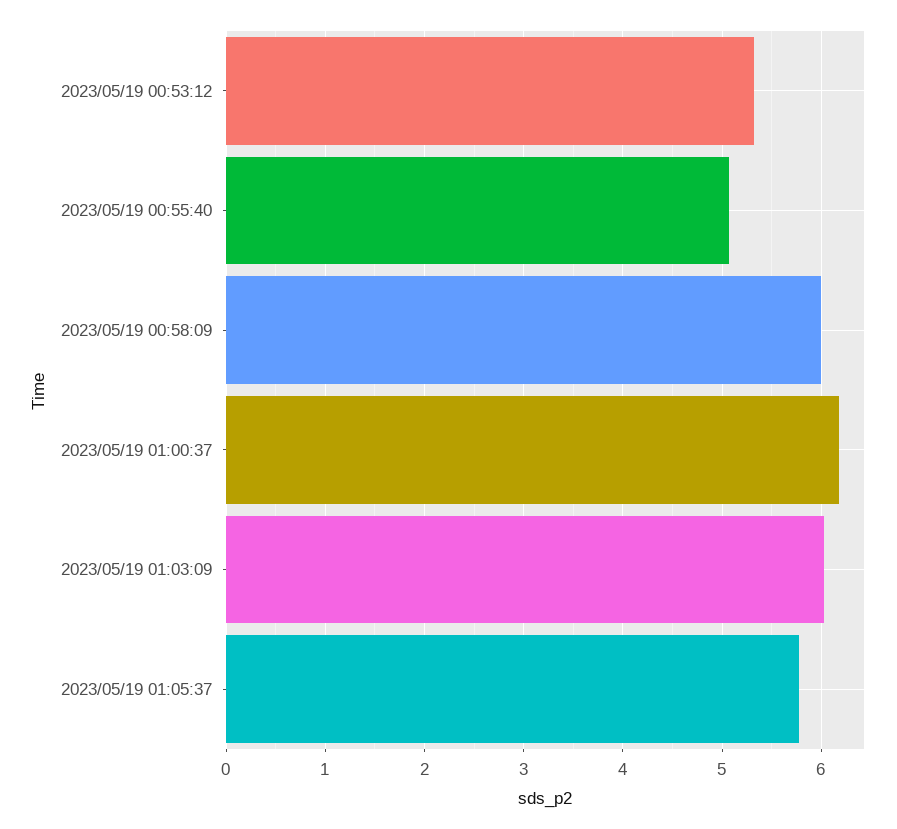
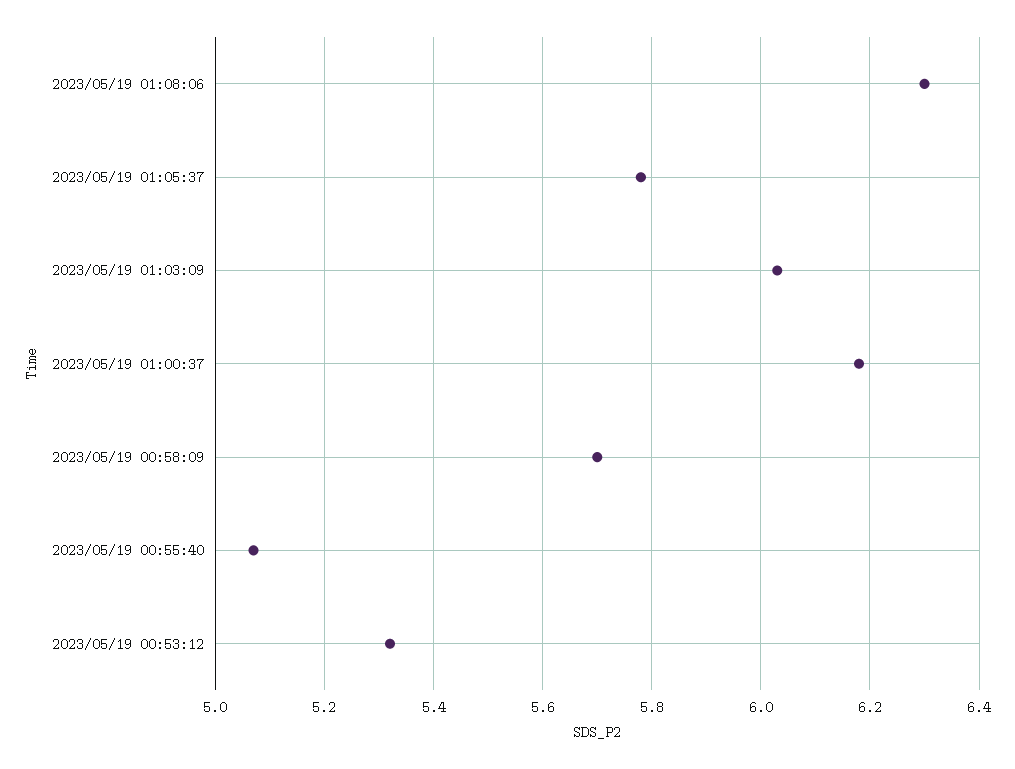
2023/05/19 00:58:09: 6 -> 5.7
2023/05/19 01:08:06: none -> 6.3

